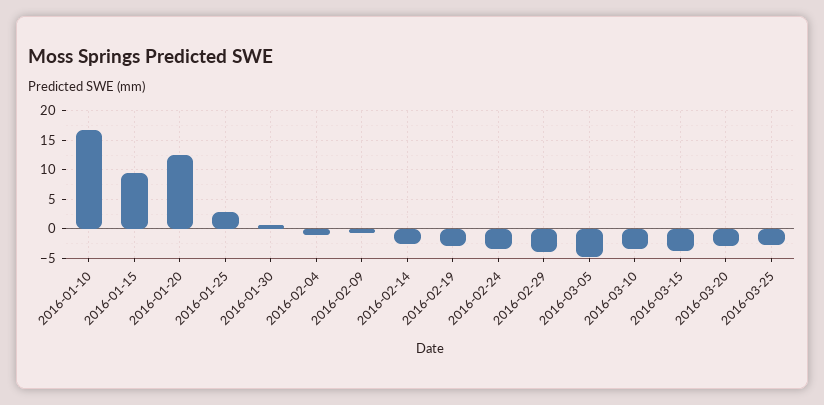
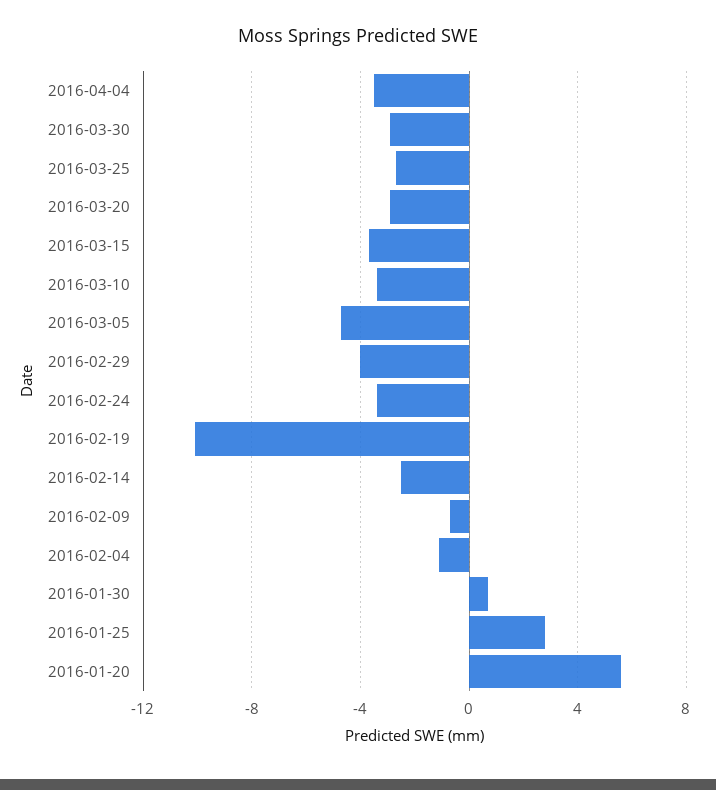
2016-01-10: 17.5 -> none
2016-01-15: 10 -> none
2016-01-20: 12.5 -> 5.5
2016-02-19: -2.5 -> -10
2016-04-04: none -> -3.5
2016-03-30: none -> -3

